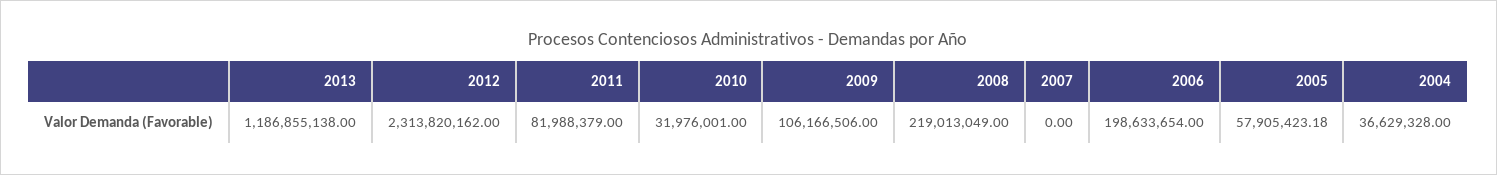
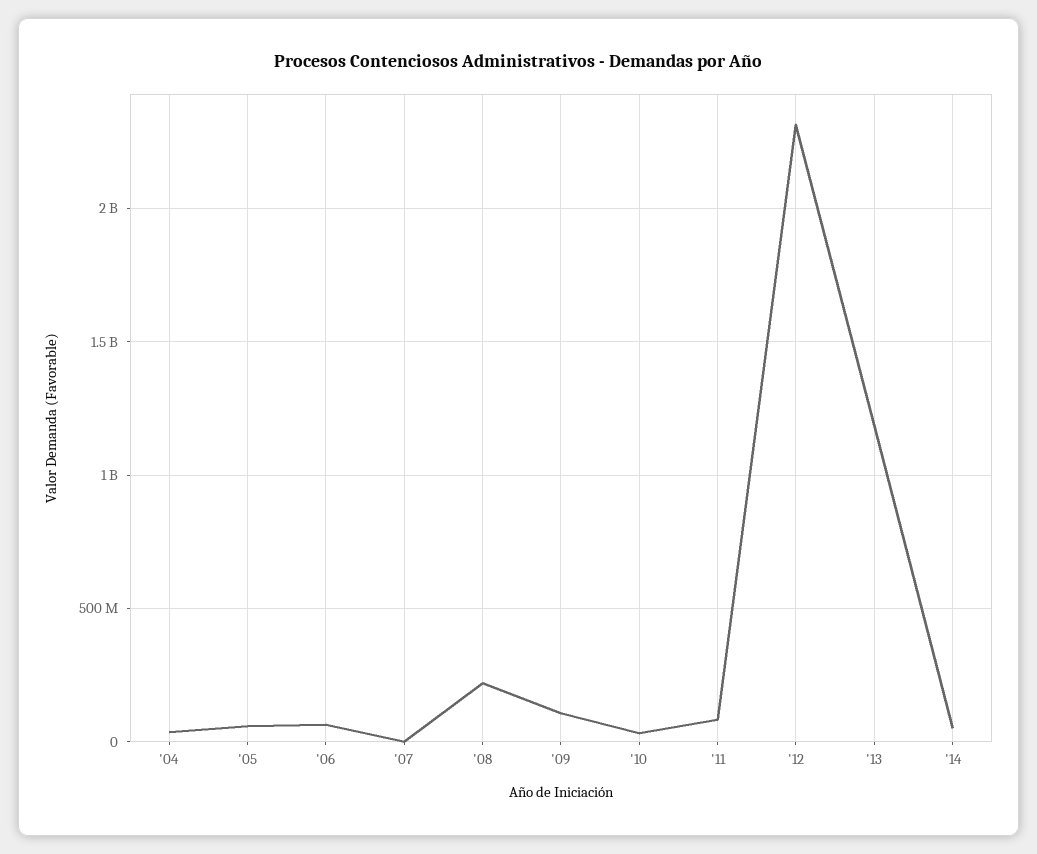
2006: 198633654 -> 50000000
'14: none -> 50000000

